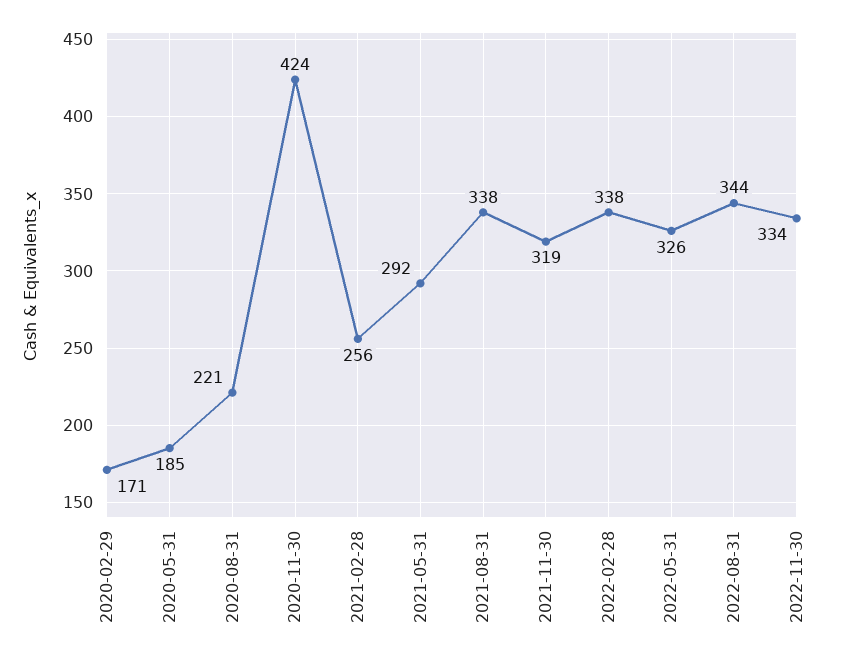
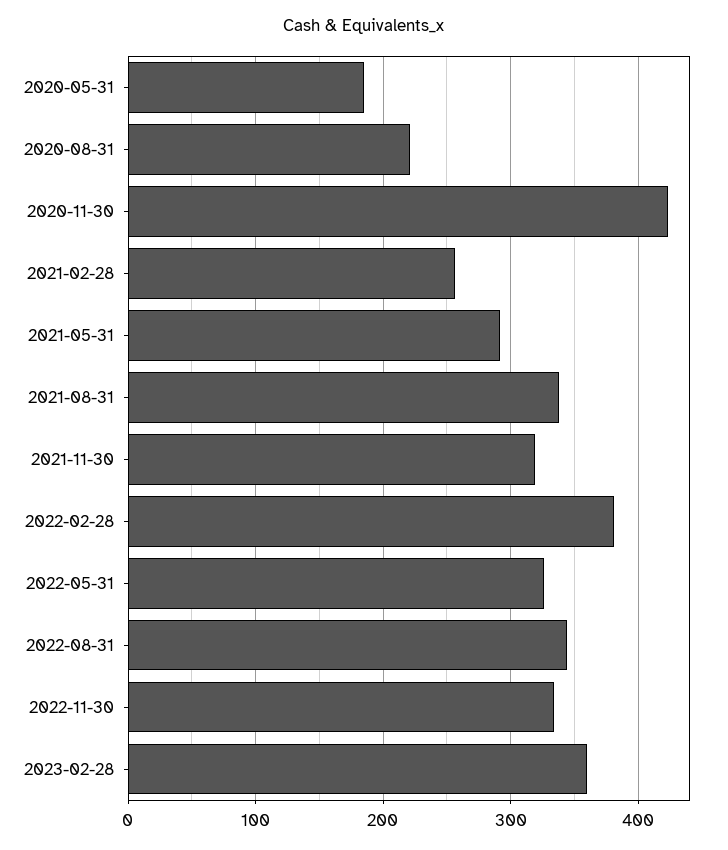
2020-02-29: 171 -> none
2022-02-28: 338 -> 380
2023-02-28: none -> 360

